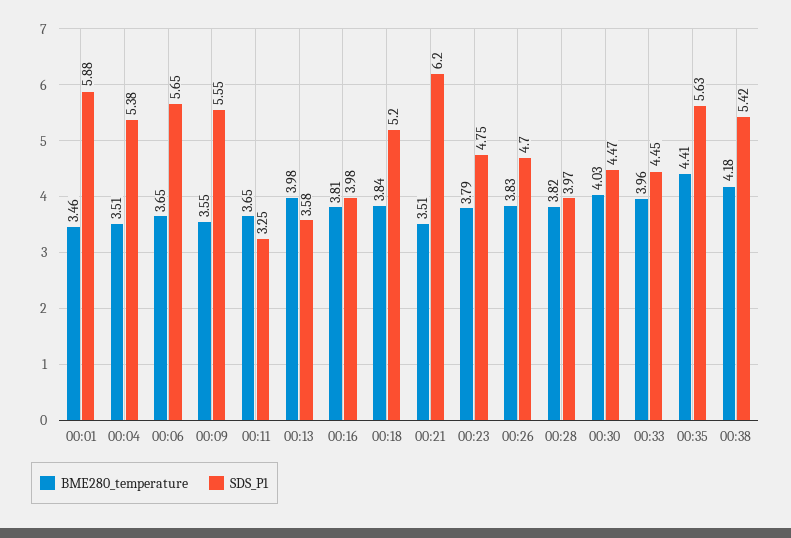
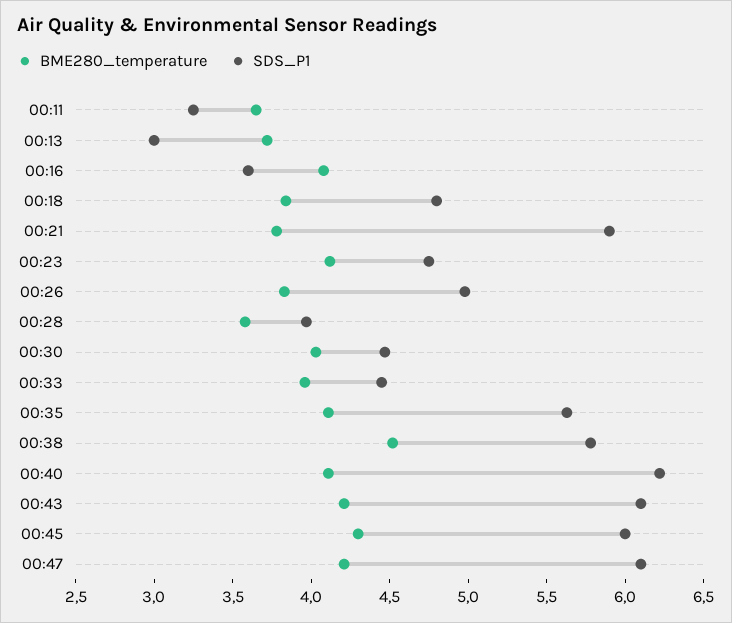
BME280_temperature, 00:01: 3.46 -> none
SDS_P1, 00:01: 5.88 -> none
BME280_temperature, 00:04: 3.51 -> none
SDS_P1, 00:04: 5.38 -> none
BME280_temperature, 00:06: 3.65 -> none
SDS_P1, 00:06: 5.65 -> none
BME280_temperature, 00:09: 3.55 -> none
SDS_P1, 00:09: 5.55 -> none
BME280_temperature, 00:13: 3.98 -> 3.7
SDS_P1, 00:13: 3.58 -> 3
BME280_temperature, 00:16: 3.81 -> 4.1
SDS_P1, 00:16: 3.98 -> 3.6
SDS_P1, 00:18: 5.2 -> 4.8
BME280_temperature, 00:21: 3.51 -> 3.8
SDS_P1, 00:21: 6.2 -> 5.9
BME280_temperature, 00:23: 3.79 -> 4.1
SDS_P1, 00:26: 4.7 -> 5
BME280_temperature, 00:28: 3.82 -> 3.6
BME280_temperature, 00:35: 4.41 -> 4.1
BME280_temperature, 00:38: 4.18 -> 4.5
SDS_P1, 00:38: 5.42 -> 5.8
BME280_temperature, 00:40: none -> 4.1
SDS_P1, 00:40: none -> 6.2
BME280_temperature, 00:43: none -> 4.2
SDS_P1, 00:43: none -> 6.1
BME280_temperature, 00:45: none -> 4.3
SDS_P1, 00:45: none -> 6
BME280_temperature, 00:47: none -> 4.2
SDS_P1, 00:47: none -> 6.1

